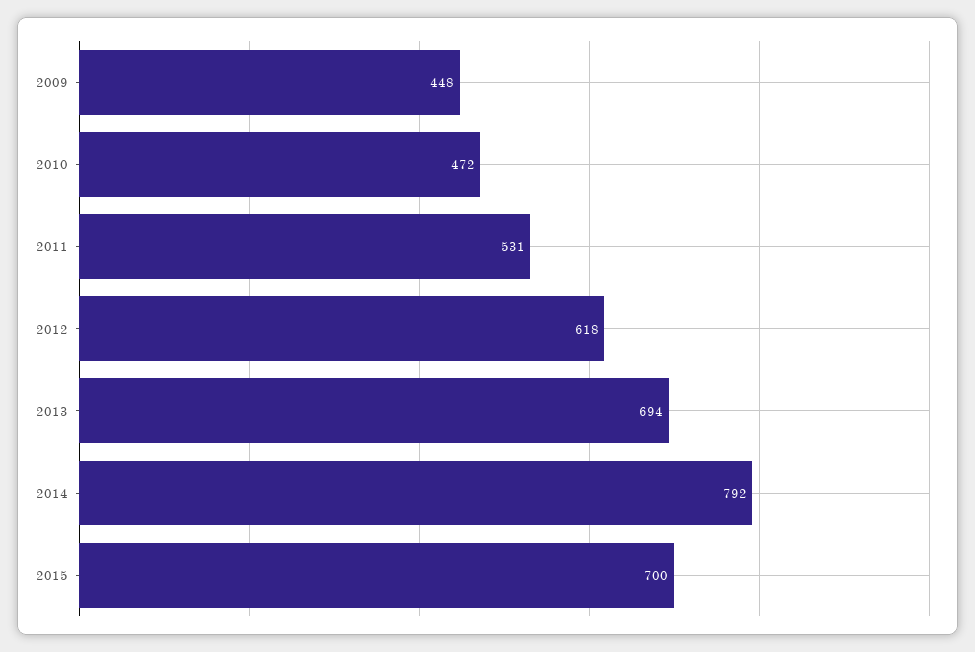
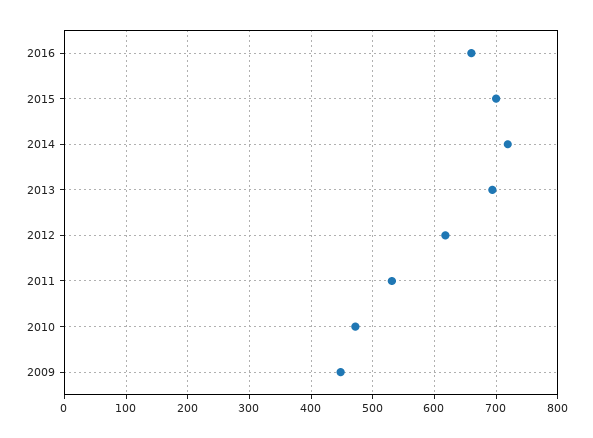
2014: 792 -> 720
2016: none -> 660

